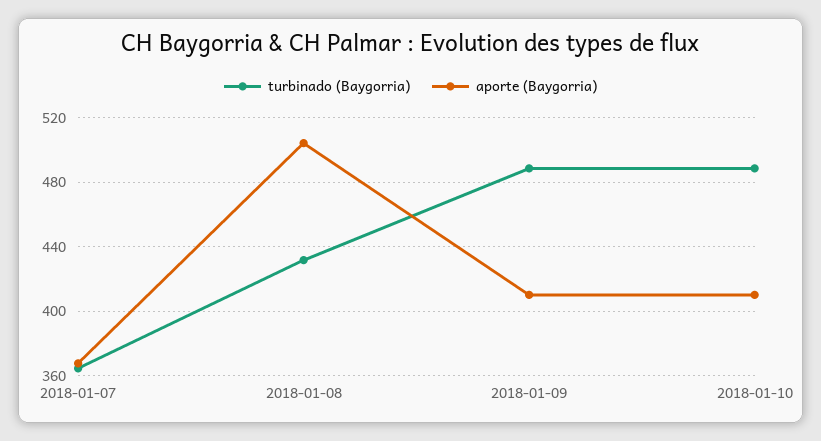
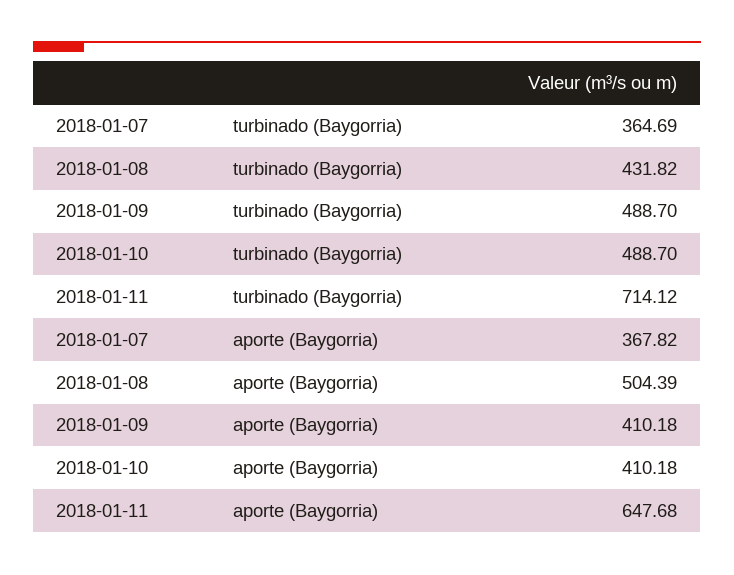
turbinado (Baygorria), 2018-01-11: none -> 714.12
aporte (Baygorria), 2018-01-11: none -> 647.68

